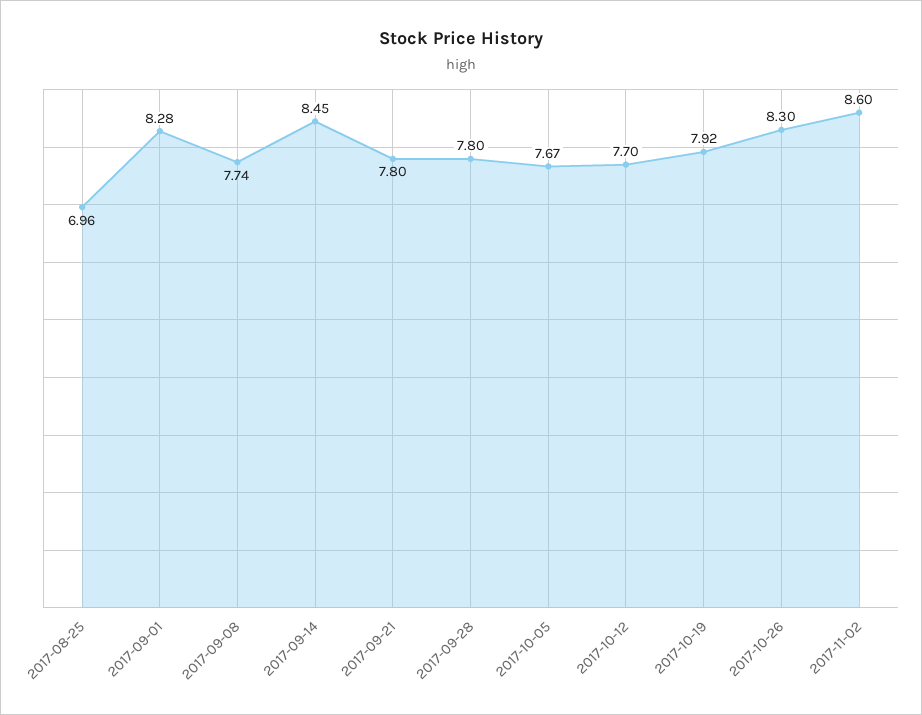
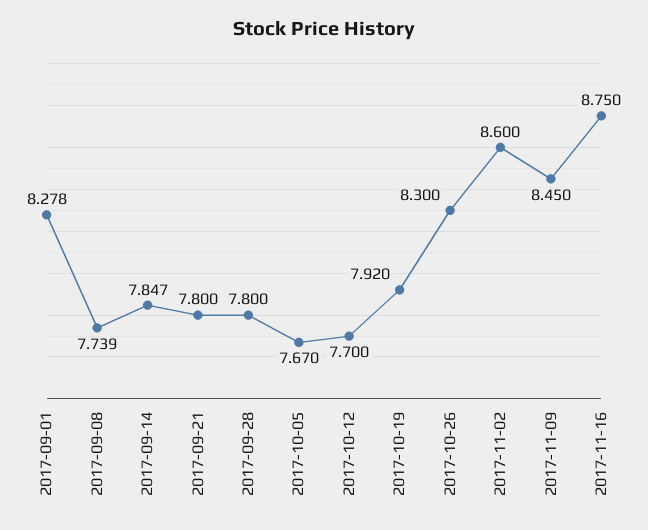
2017-08-25: 6.96 -> none
2017-09-14: 8.45 -> 7.847
2017-11-09: none -> 8.45
2017-11-16: none -> 8.75

